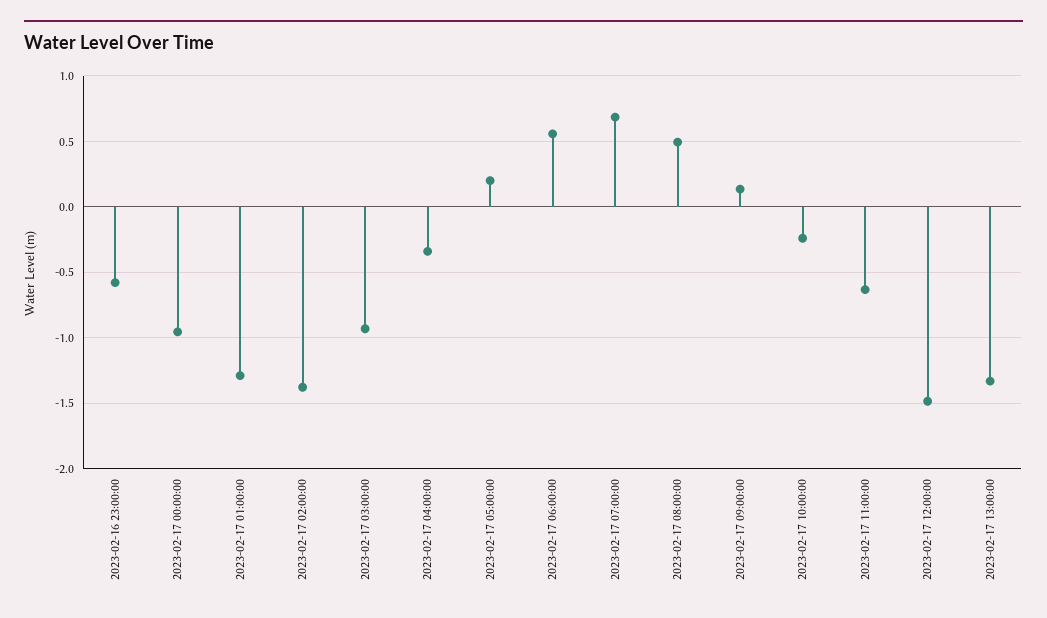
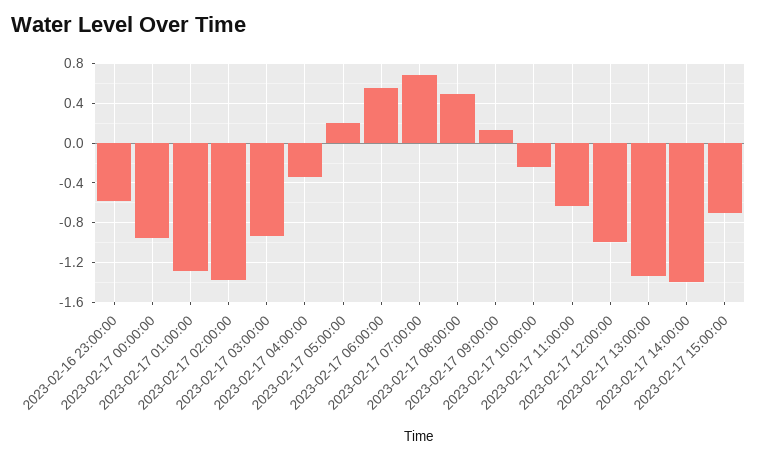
2023-02-17 12:00:00: -1.5 -> -1
2023-02-17 14:00:00: none -> -1.4
2023-02-17 15:00:00: none -> -0.7

